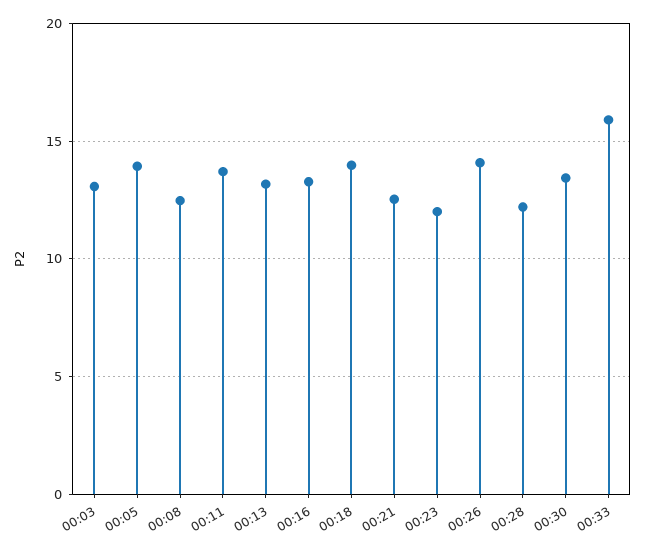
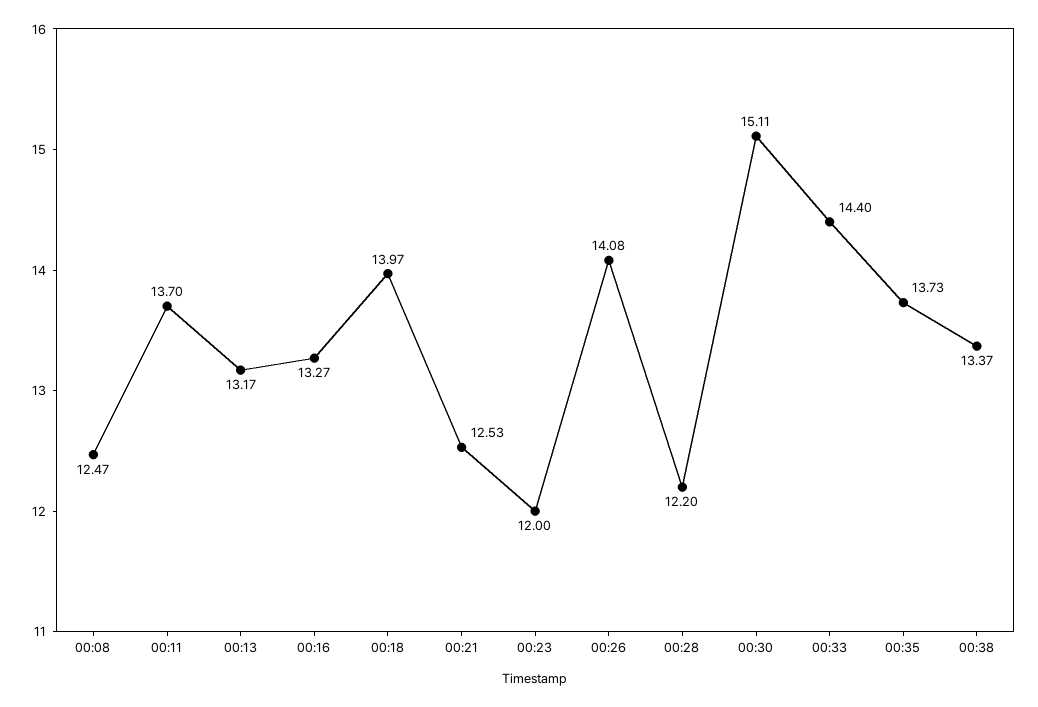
00:03: 13 -> none
00:05: 14 -> none
00:30: 13.5 -> 15.11
00:33: 16 -> 14.4
00:35: none -> 13.73
00:38: none -> 13.37

